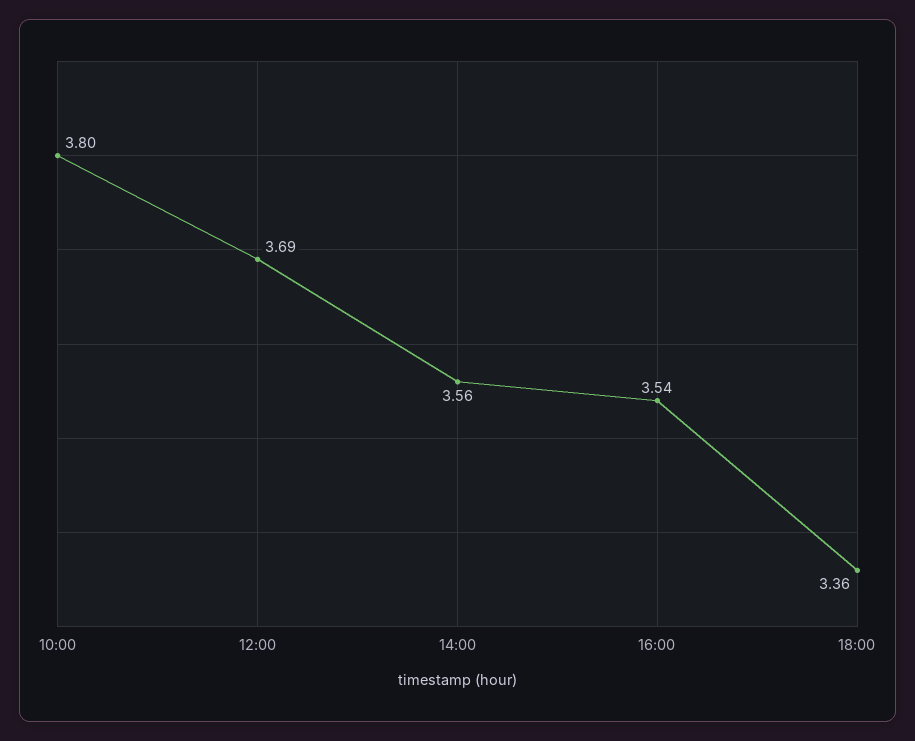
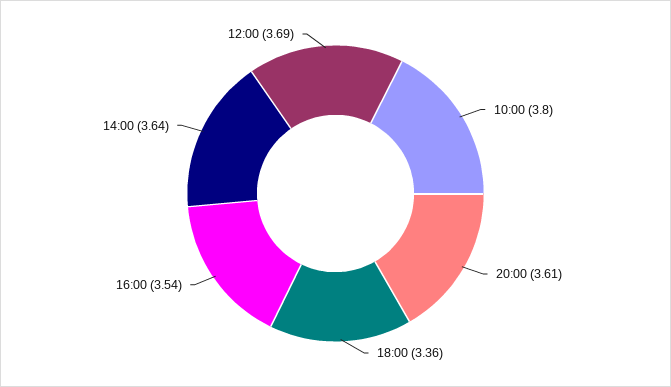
14:00: 3.56 -> 3.64
20:00: none -> 3.61

